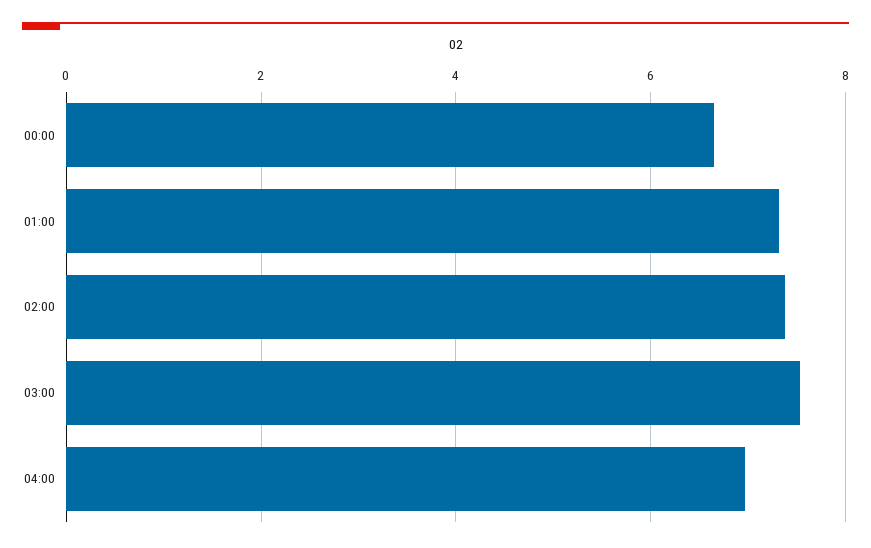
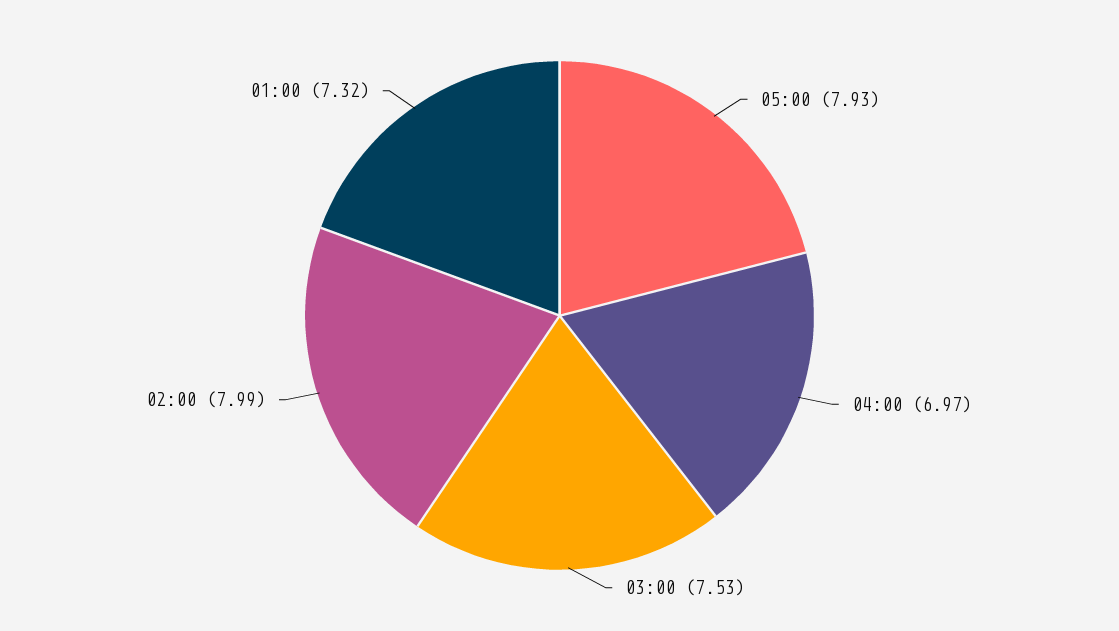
00:00: 6.6 -> none
02:00: 7.4 -> 7.99
05:00: none -> 7.93

